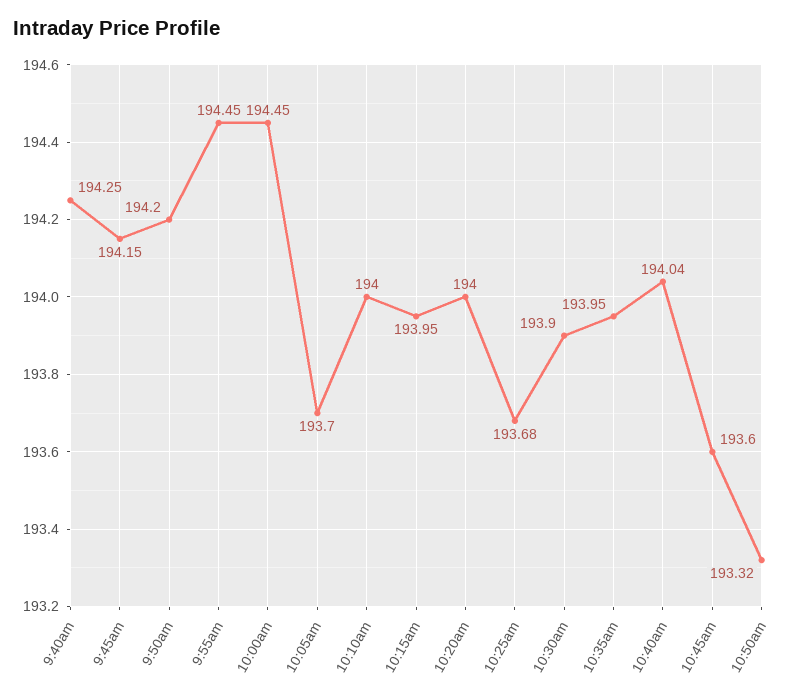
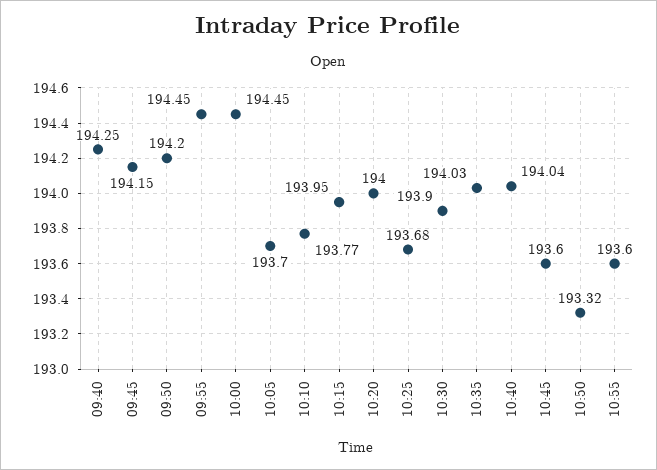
10:10am: 194 -> 193.77
10:35am: 193.95 -> 194.03
10:55: none -> 193.6

